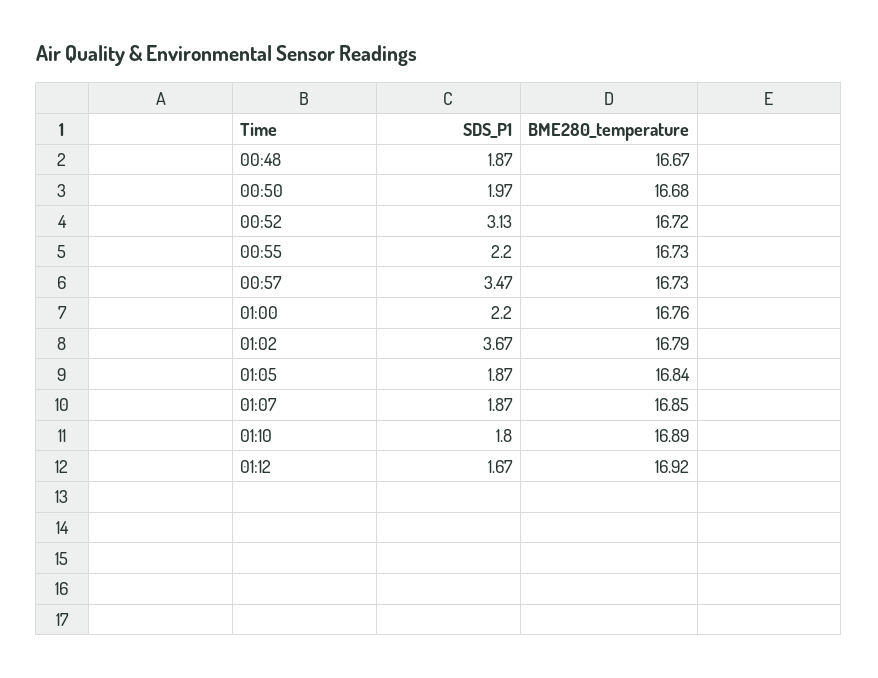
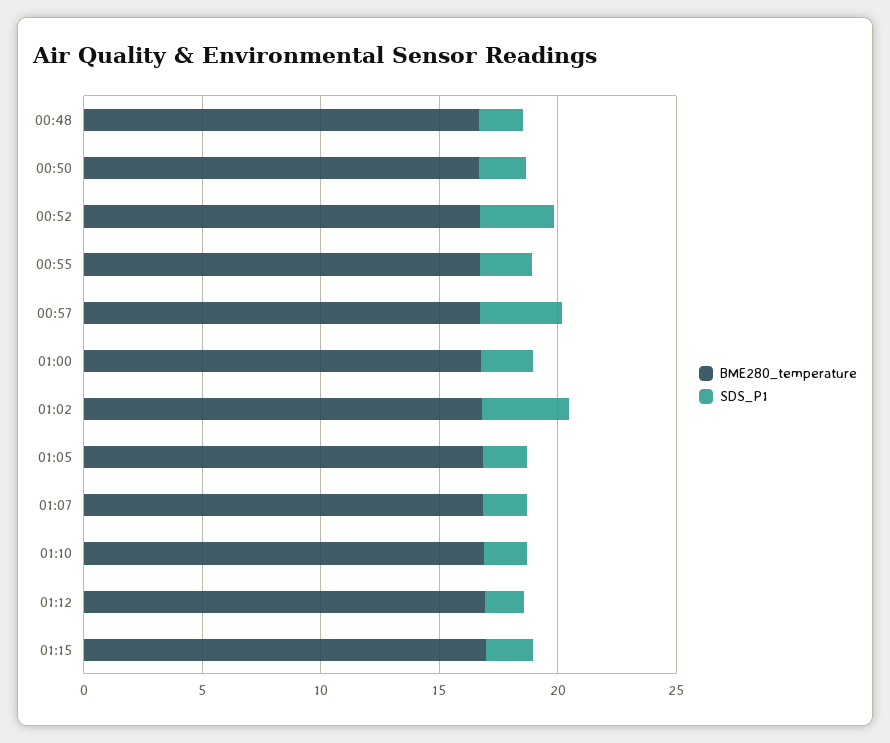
BME280_temperature, 01:15: none -> 17
SDS_P1, 01:15: none -> 2

